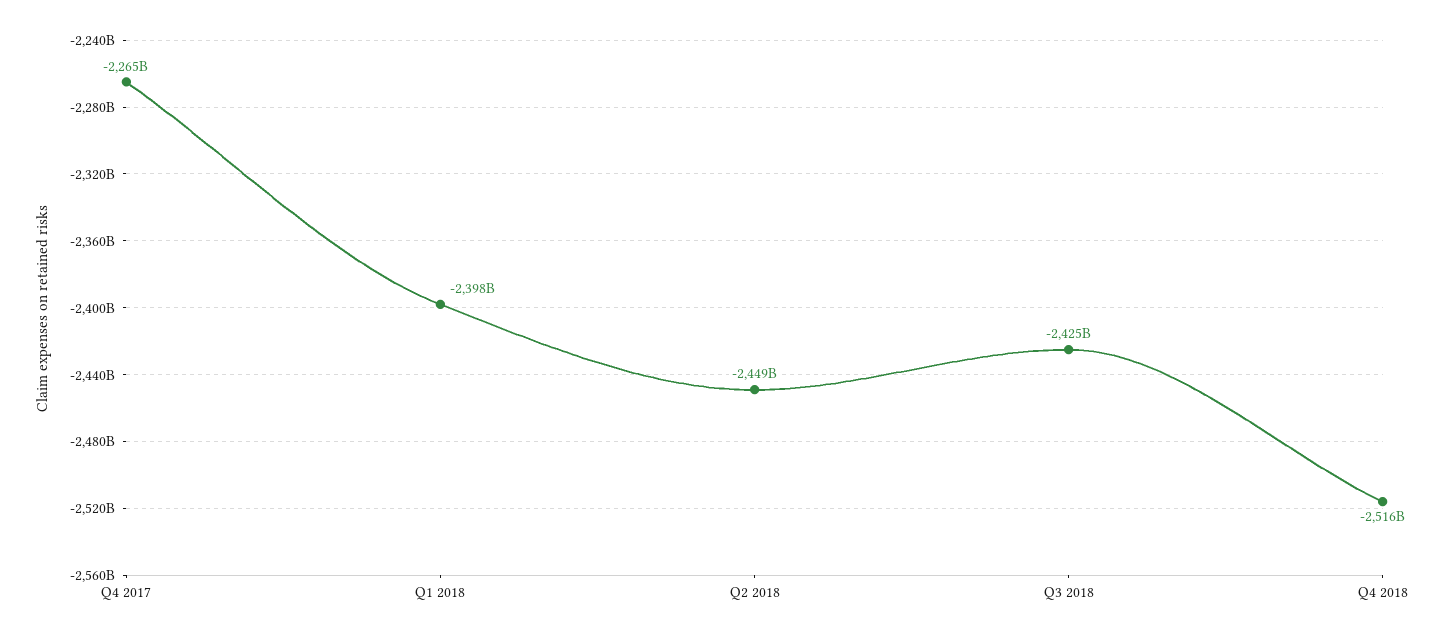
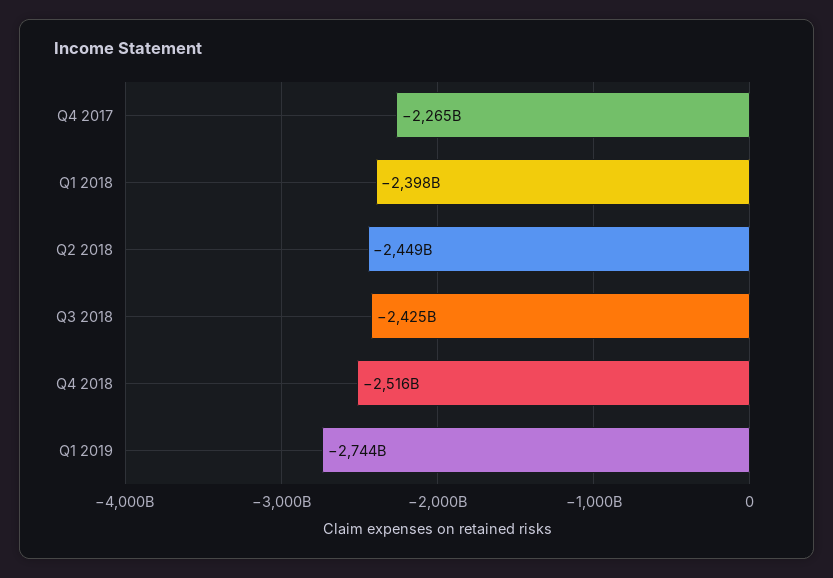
Q1 2019: none -> -2744000000000

